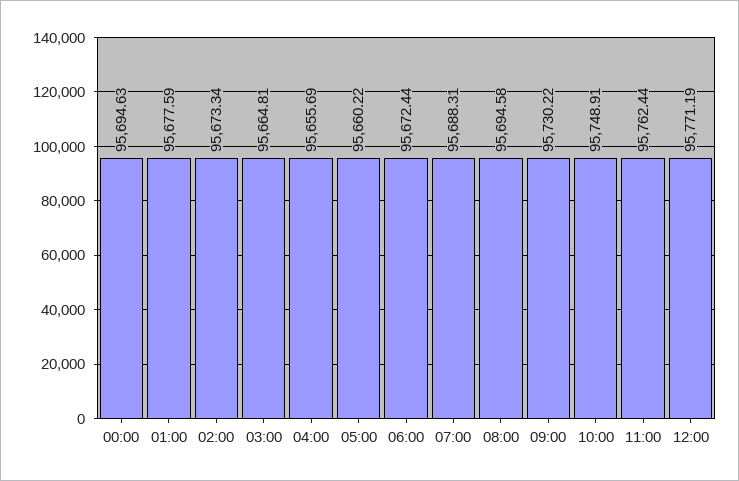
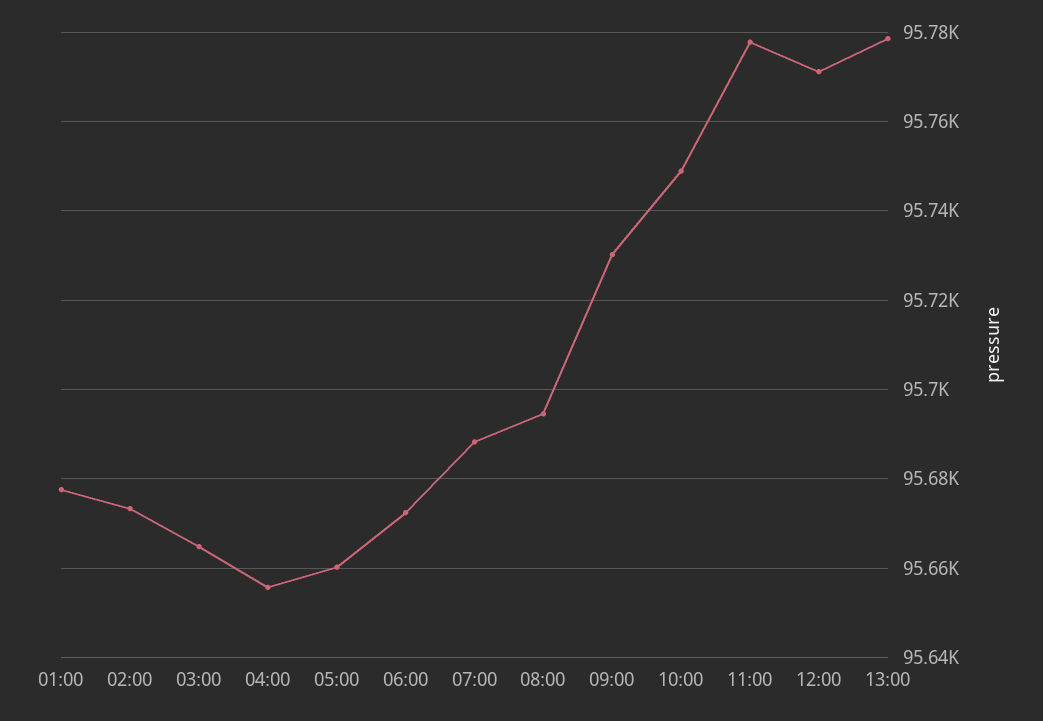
00:00: 95694.63 -> none
11:00: 95762.44 -> 95778
13:00: none -> 95778

